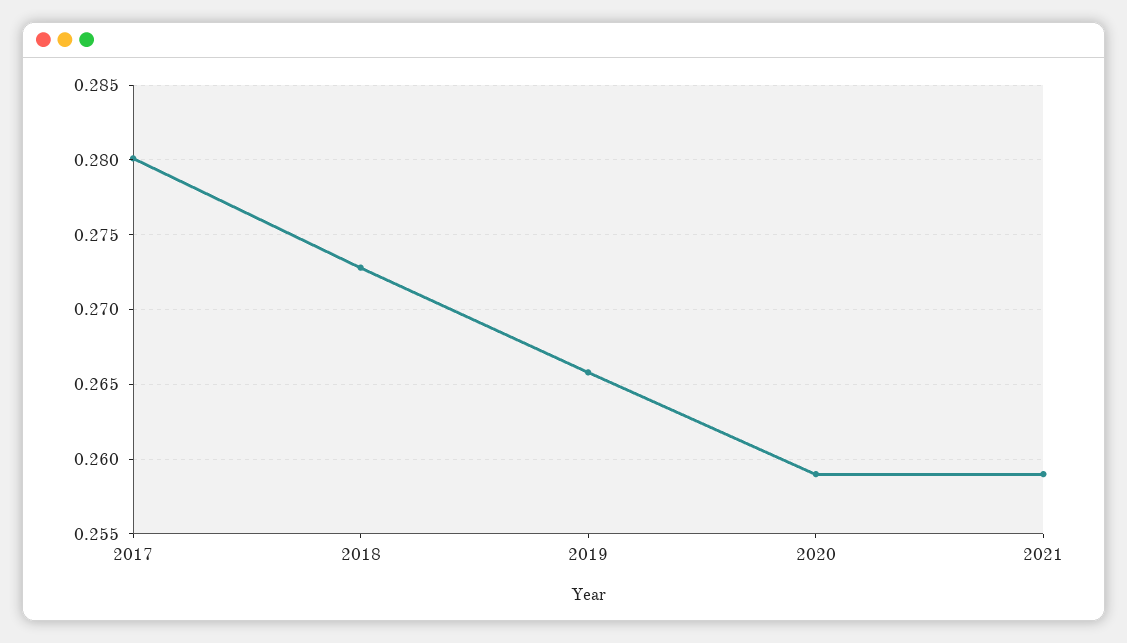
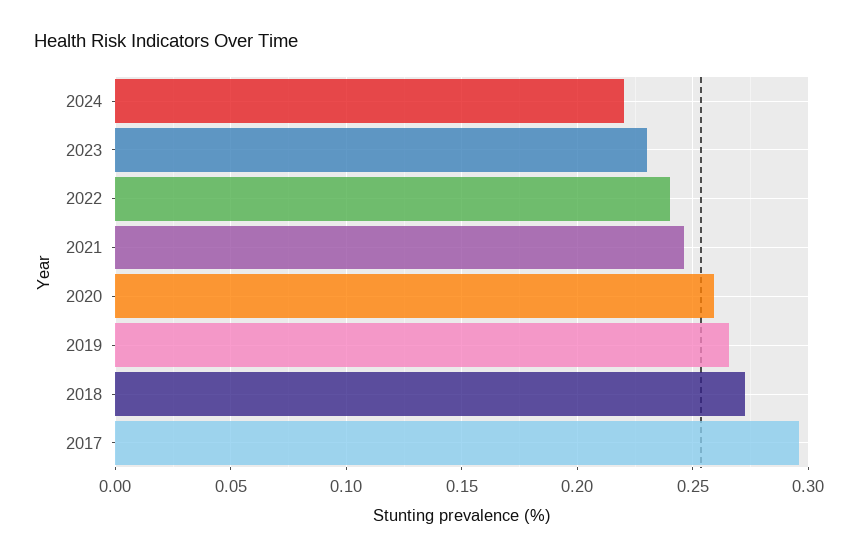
2017: 0.28 -> 0.295
2021: 0.259 -> 0.245
2024: none -> 0.22
2023: none -> 0.23
2022: none -> 0.24

